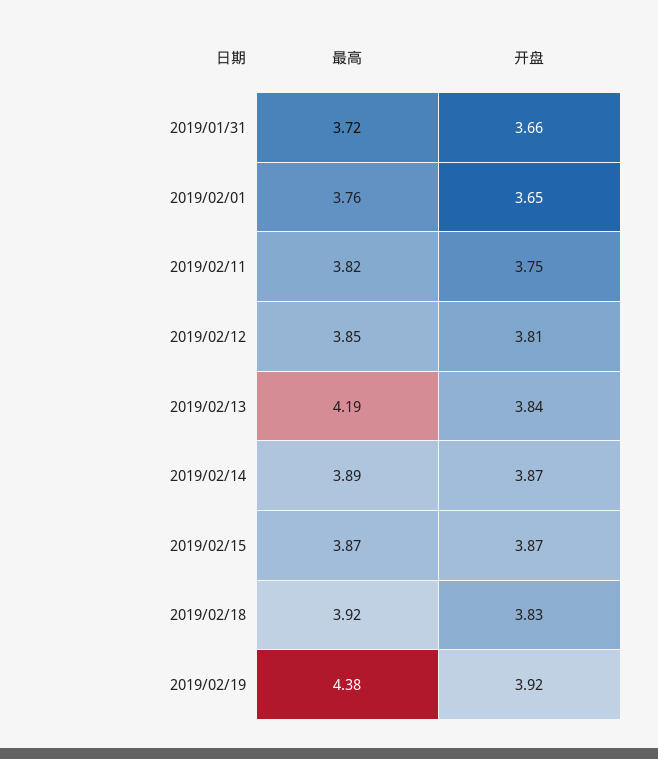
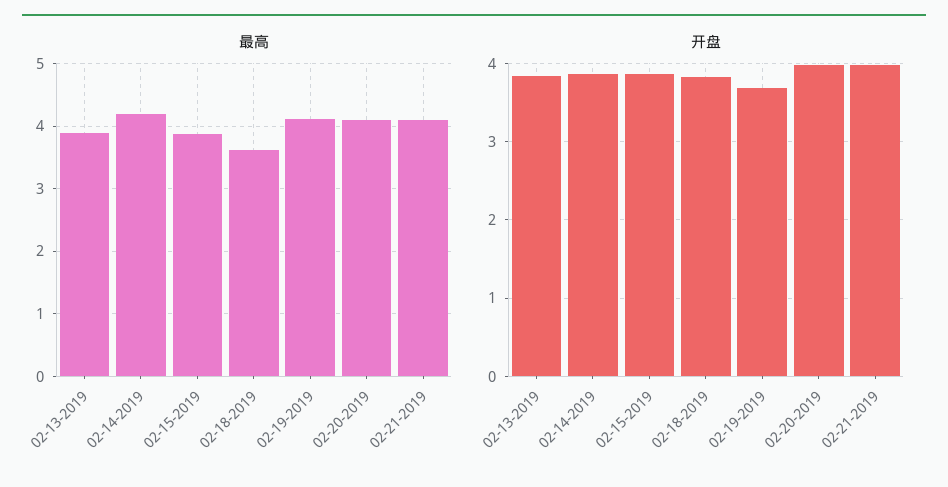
最高, 2019/01/31: 3.72 -> none
开盘, 2019/01/31: 3.66 -> none
最高, 2019/02/01: 3.76 -> none
开盘, 2019/02/01: 3.65 -> none
最高, 2019/02/11: 3.82 -> none
开盘, 2019/02/11: 3.75 -> none
最高, 2019/02/12: 3.85 -> none
开盘, 2019/02/12: 3.81 -> none
最高, 2019/02/13: 4.19 -> 3.9
最高, 2019/02/14: 3.89 -> 4.2
最高, 2019/02/18: 3.92 -> 3.6
最高, 2019/02/19: 4.38 -> 4.1
开盘, 2019/02/19: 3.92 -> 3.7
最高, 02-20-2019: none -> 4.1
最高, 02-21-2019: none -> 4.1
开盘, 02-20-2019: none -> 4
开盘, 02-21-2019: none -> 4

